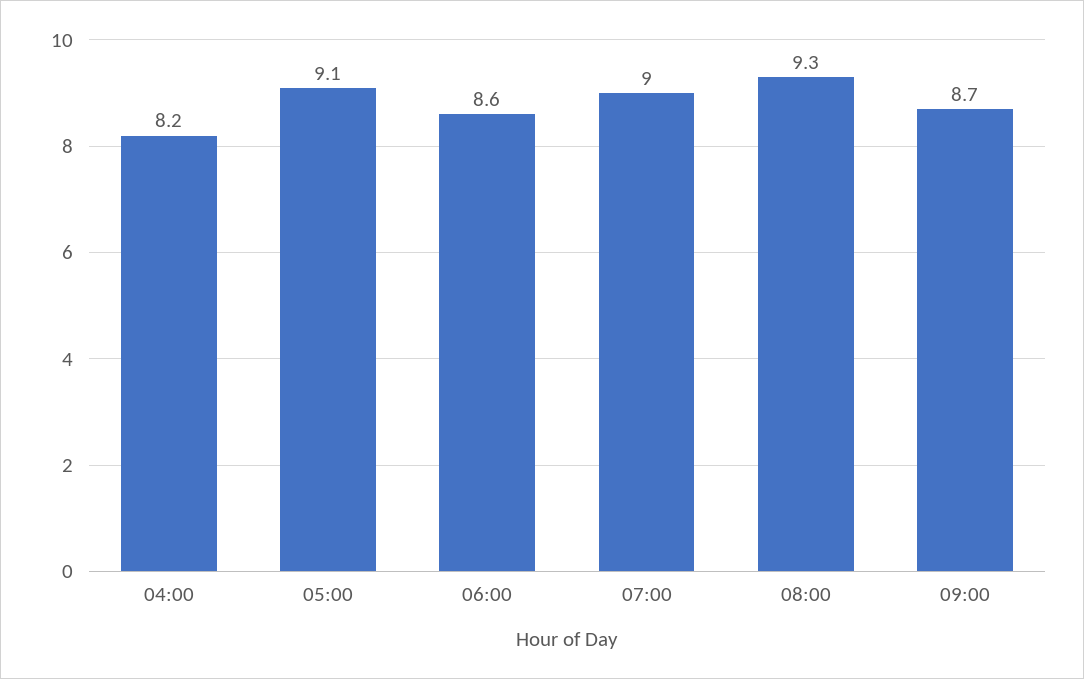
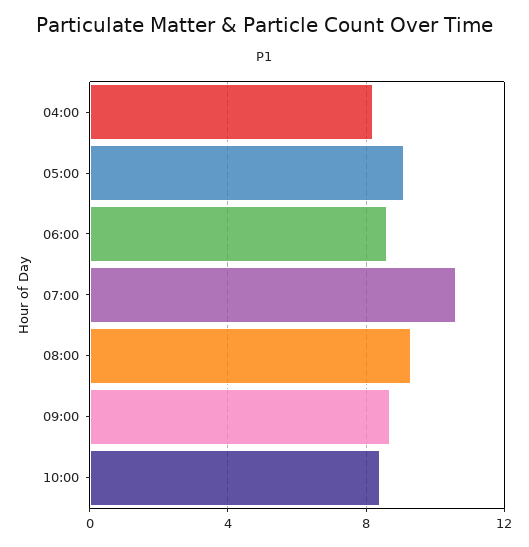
07:00: 9 -> 10.5
10:00: none -> 8.5

